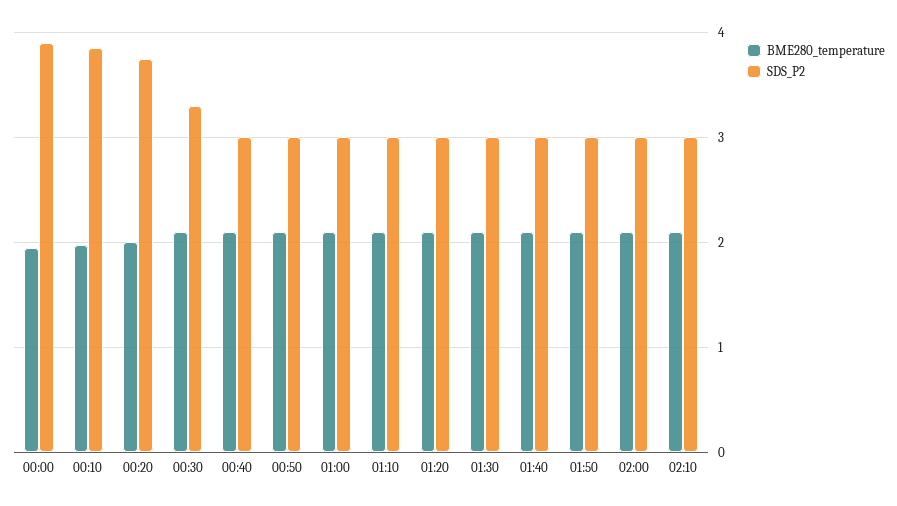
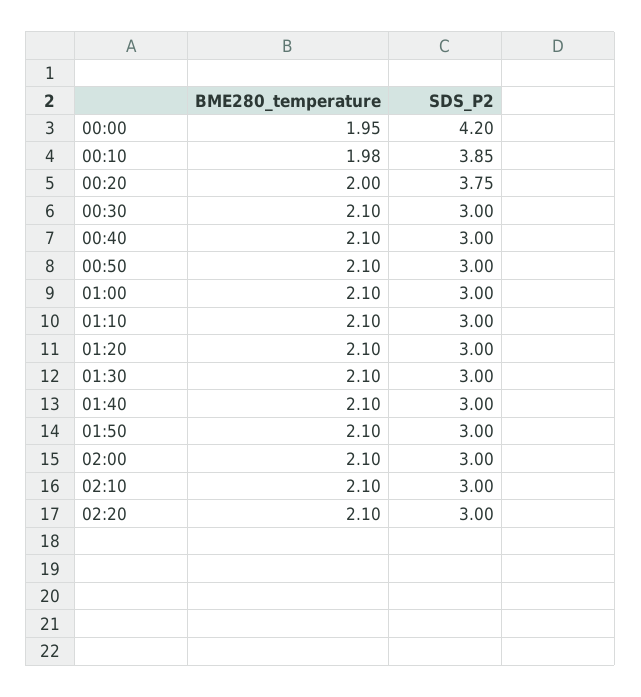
SDS_P2, 00:00: 3.9 -> 4.2
SDS_P2, 00:30: 3.3 -> 3
BME280_temperature, 02:20: none -> 2.1
SDS_P2, 02:20: none -> 3

